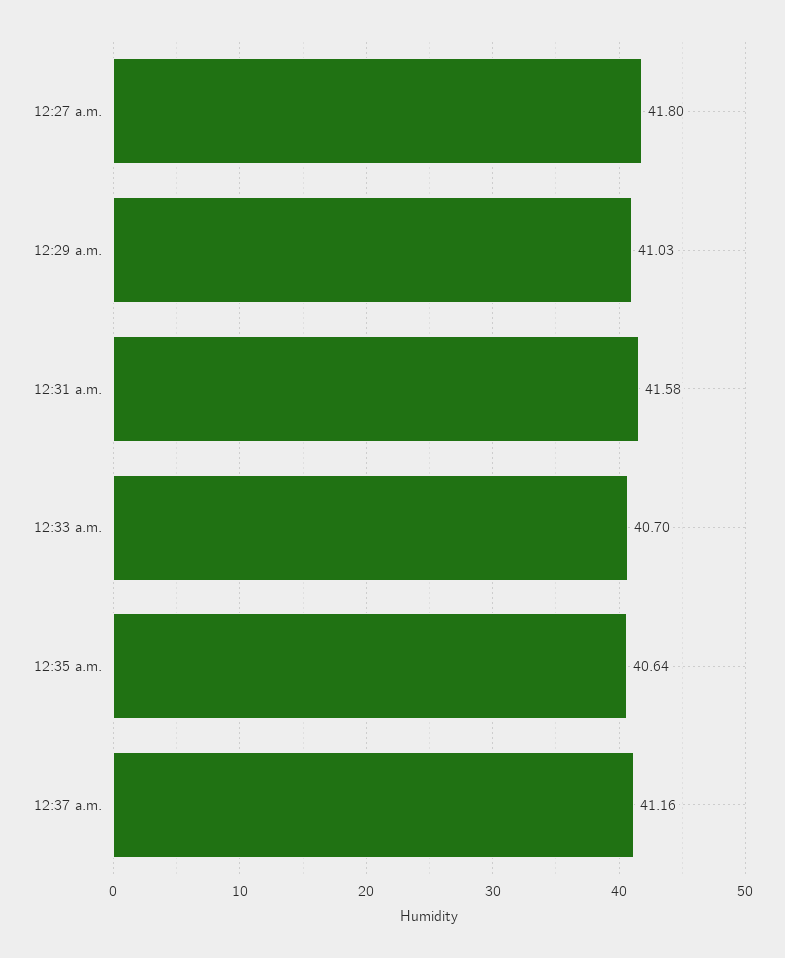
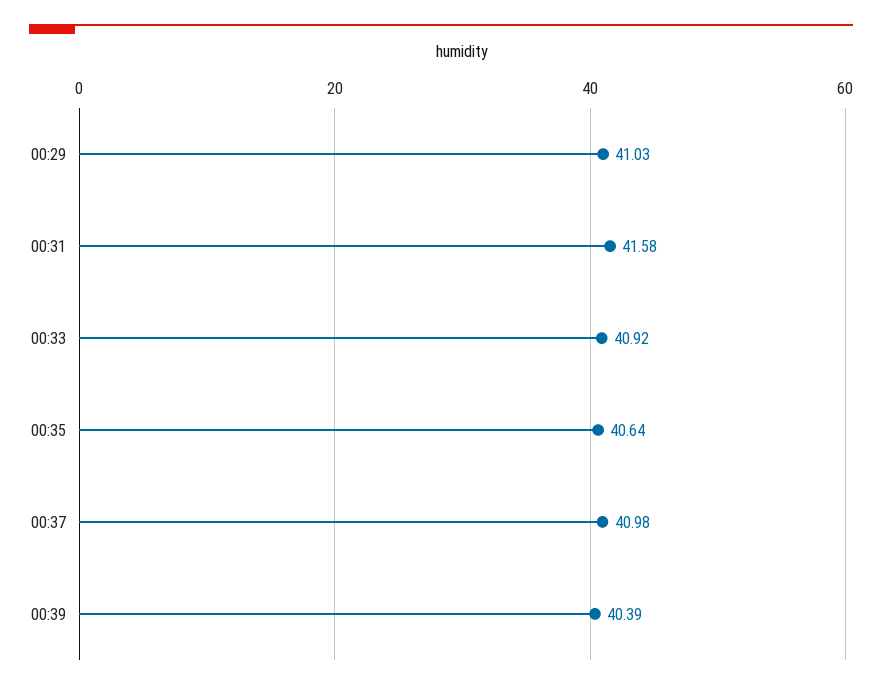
12:27 a.m.: 41.8 -> none
12:33 a.m.: 40.7 -> 40.92
12:37 a.m.: 41.16 -> 40.98
00:39: none -> 40.39

